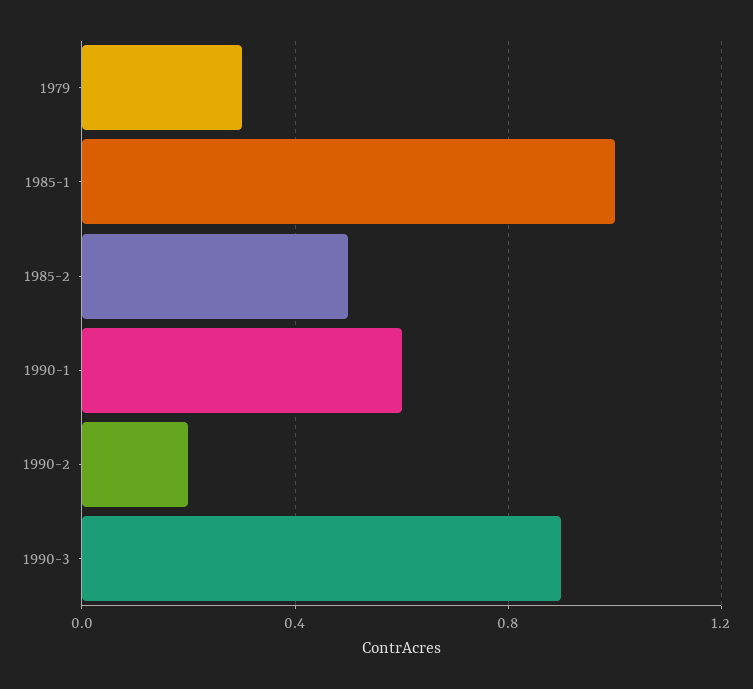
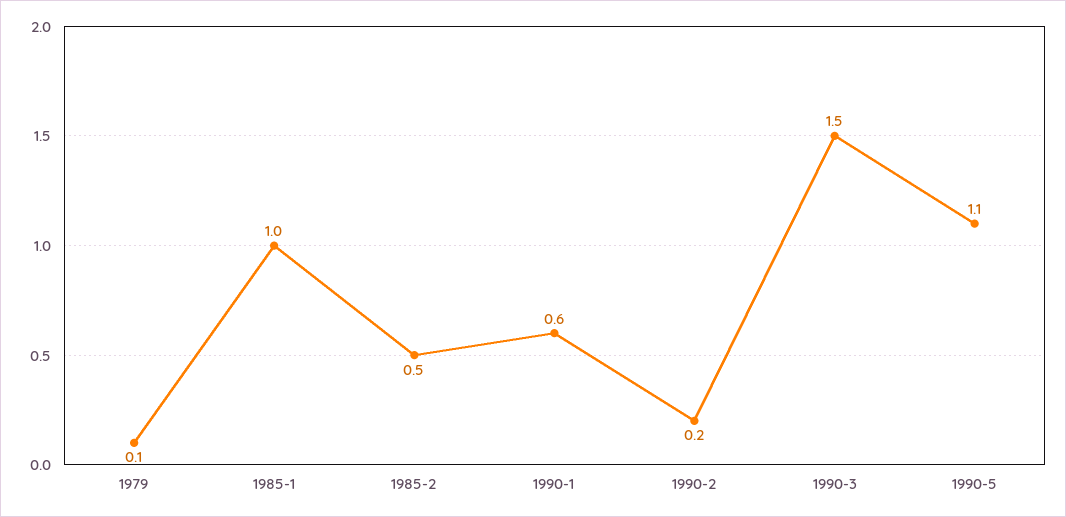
1979: 0.3 -> 0.1
1990-3: 0.9 -> 1.5
1990-5: none -> 1.1

